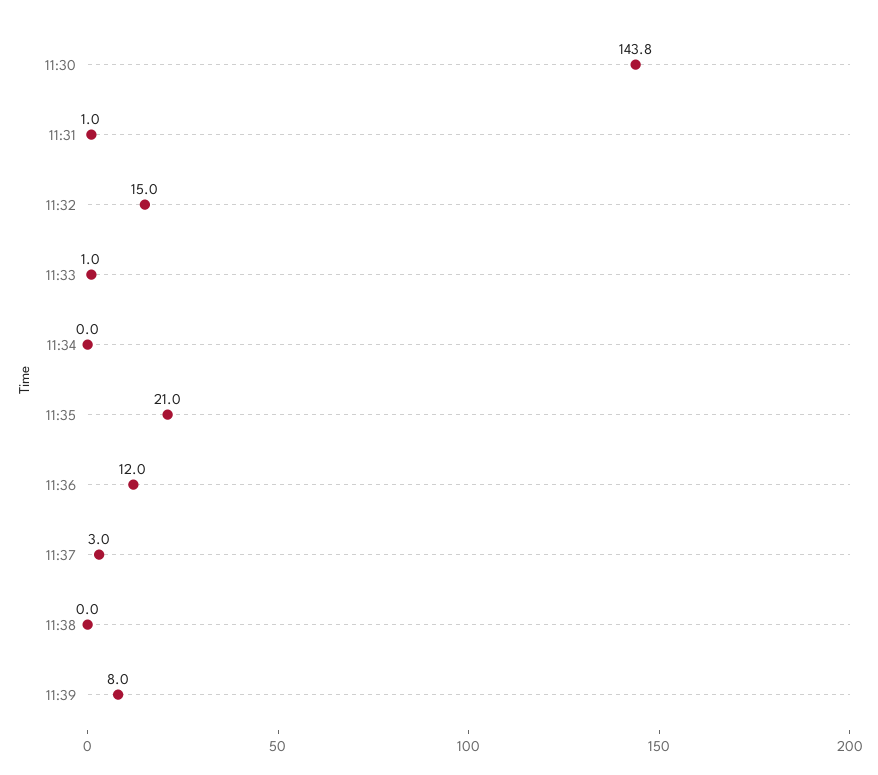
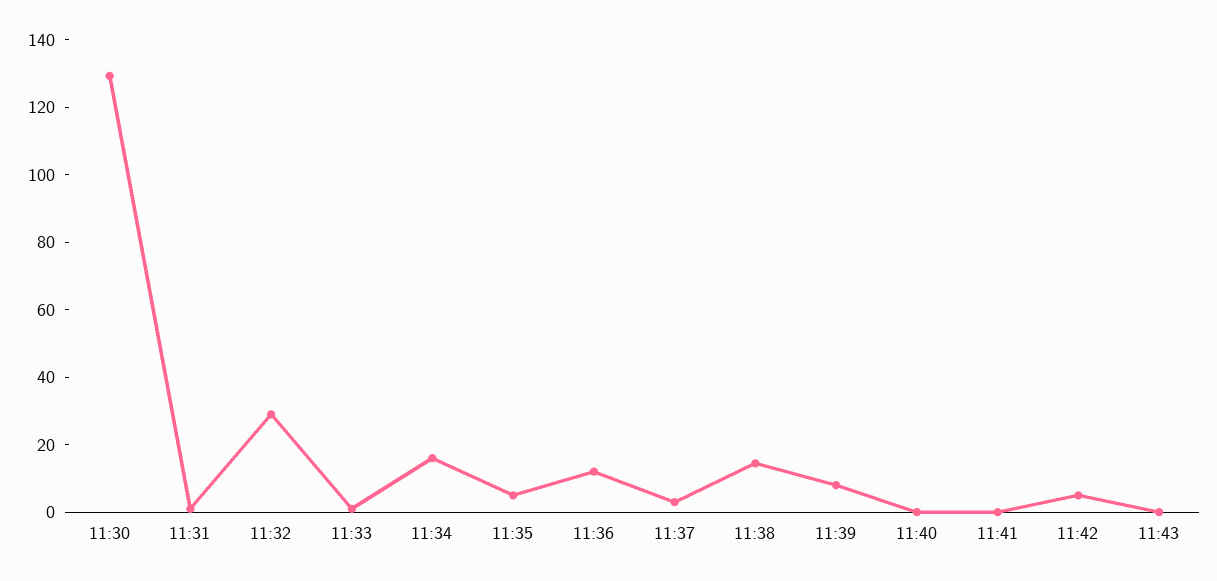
11:30: 143.8 -> 130
11:32: 15 -> 30
11:34: 0 -> 15
11:35: 21 -> 5
11:38: 0 -> 15
11:40: none -> 0
11:41: none -> 0
11:42: none -> 5
11:43: none -> 0

